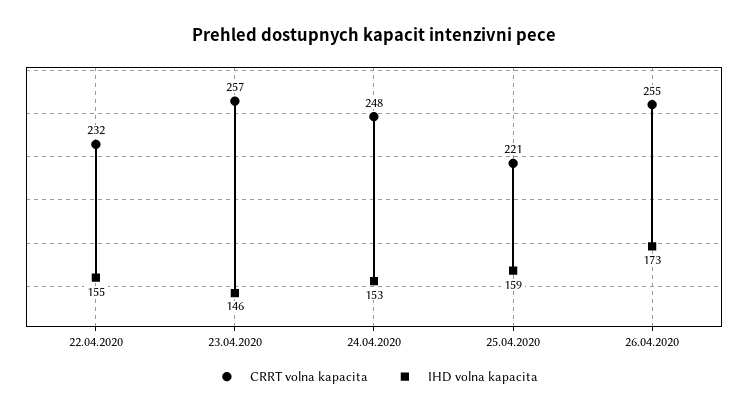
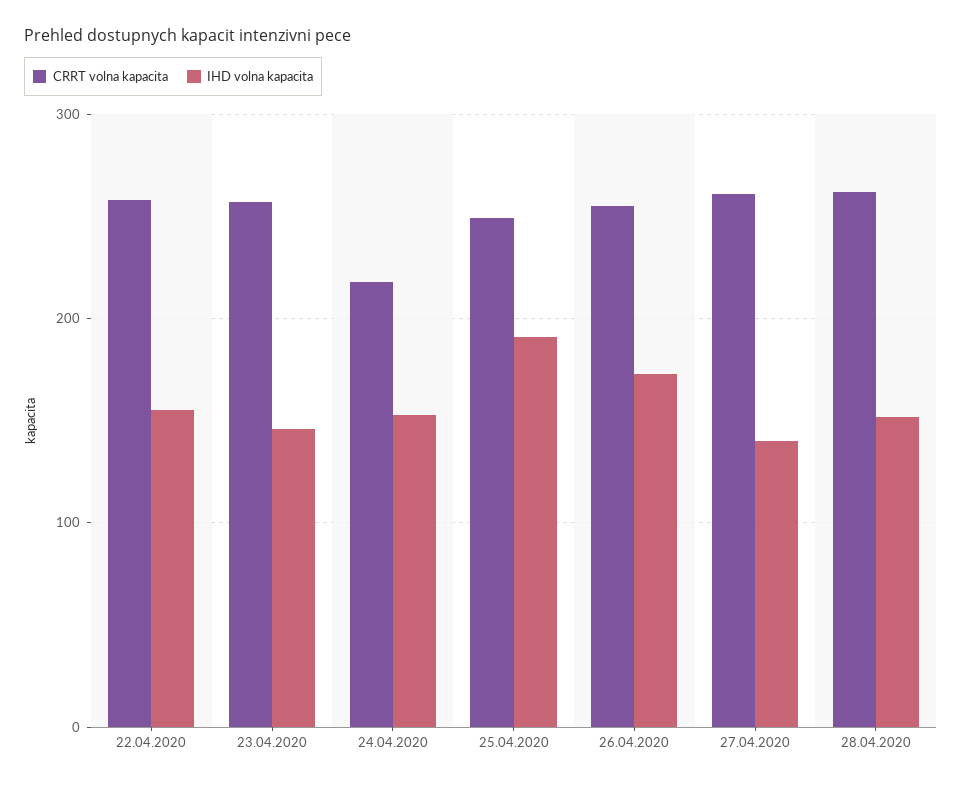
CRRT volna kapacita, 22.04.2020: 232 -> 260
CRRT volna kapacita, 24.04.2020: 248 -> 220
CRRT volna kapacita, 25.04.2020: 221 -> 250
IHD volna kapacita, 25.04.2020: 159 -> 190
CRRT volna kapacita, 27.04.2020: none -> 260
IHD volna kapacita, 27.04.2020: none -> 140
CRRT volna kapacita, 28.04.2020: none -> 260
IHD volna kapacita, 28.04.2020: none -> 150

